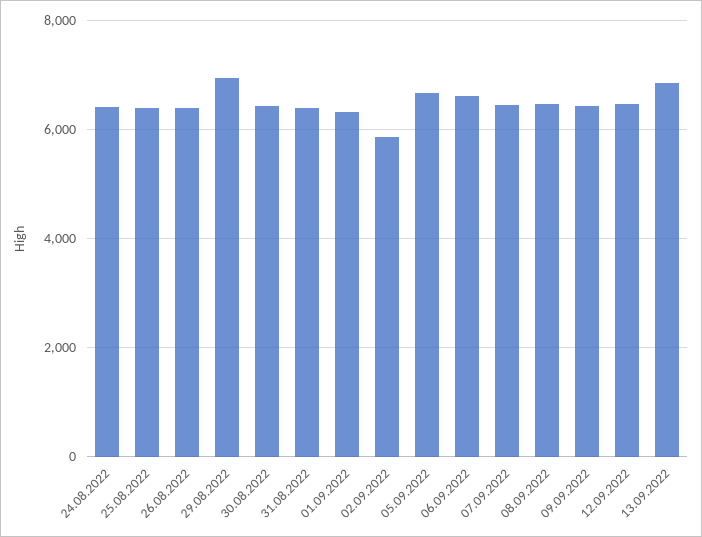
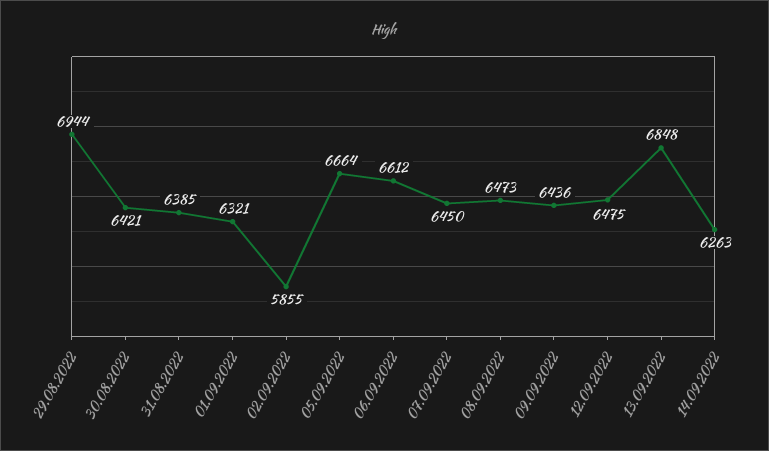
24.08.2022: 6400 -> none
25.08.2022: 6400 -> none
26.08.2022: 6400 -> none
14.09.2022: none -> 6263

